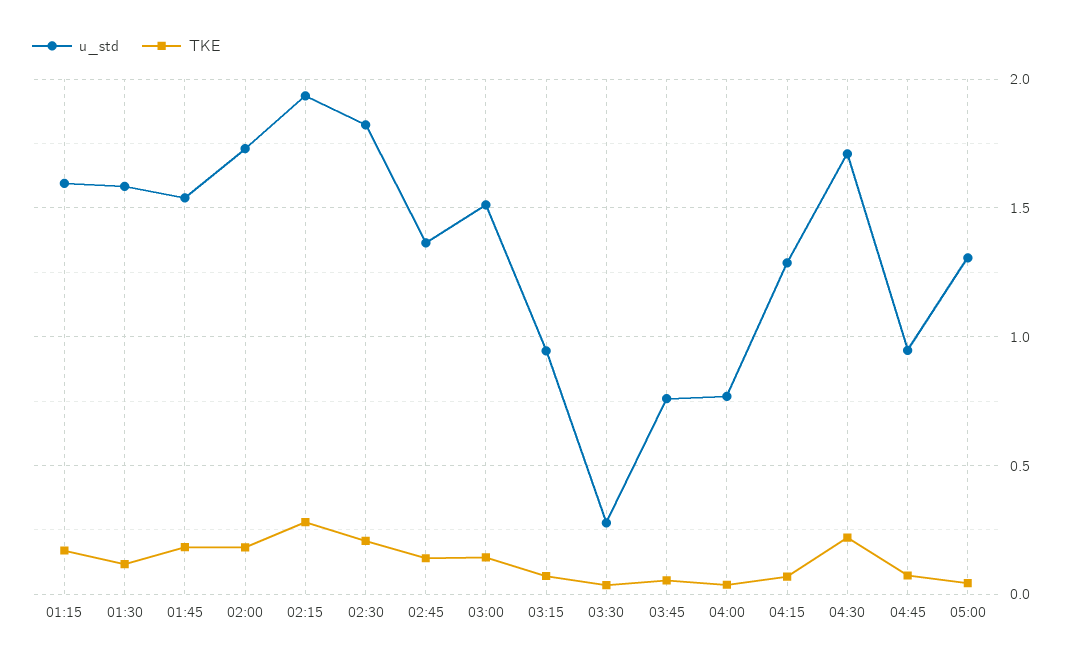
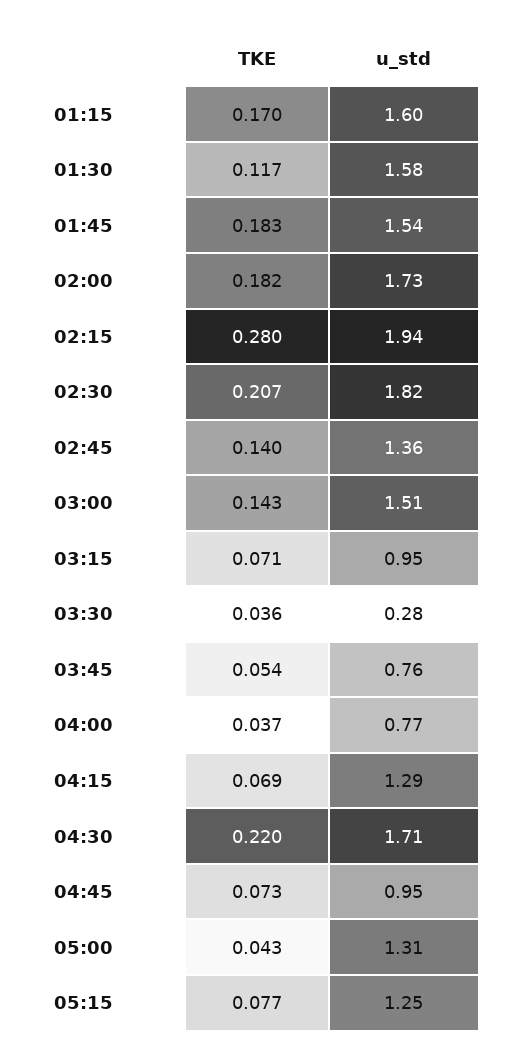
TKE, 05:15: none -> 0.077
u_std, 05:15: none -> 1.25

